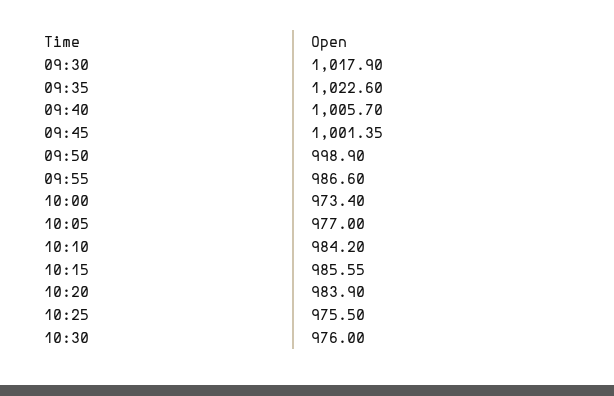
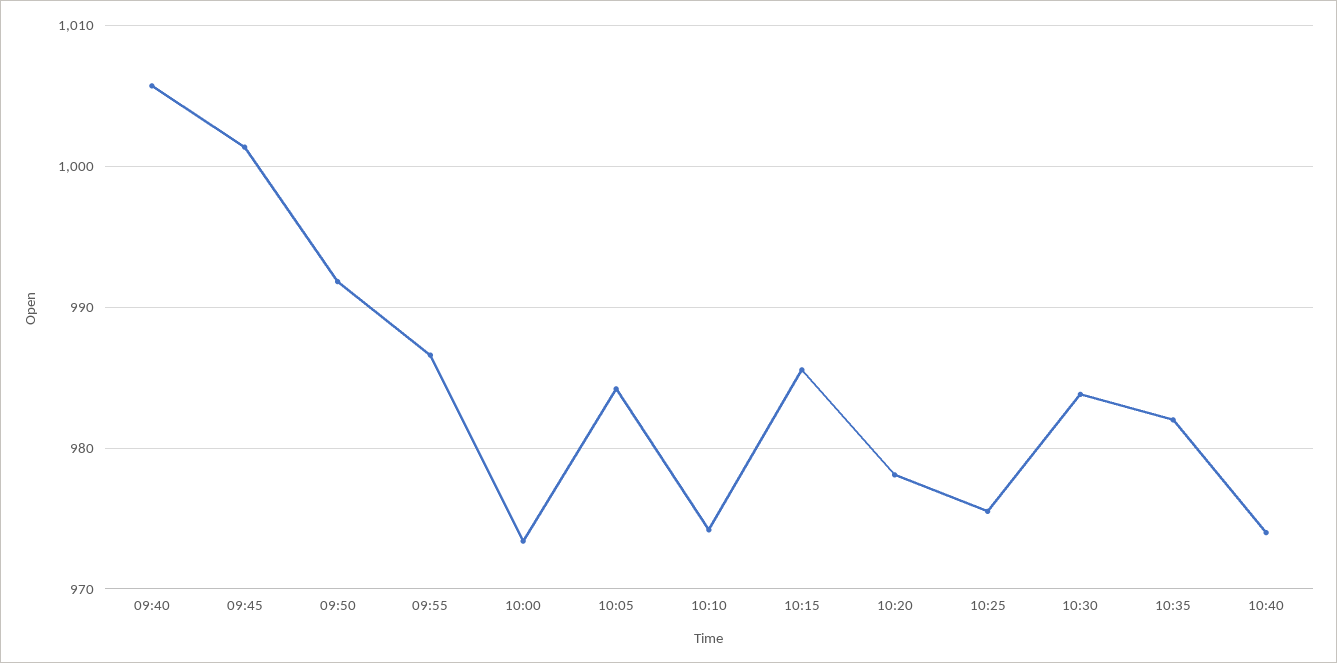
09:30: 1017.9 -> none
09:35: 1022.6 -> none
09:50: 998.9 -> 992
10:05: 977 -> 984
10:10: 984.2 -> 974
10:20: 983.9 -> 978
10:30: 976 -> 984
10:35: none -> 982
10:40: none -> 974

